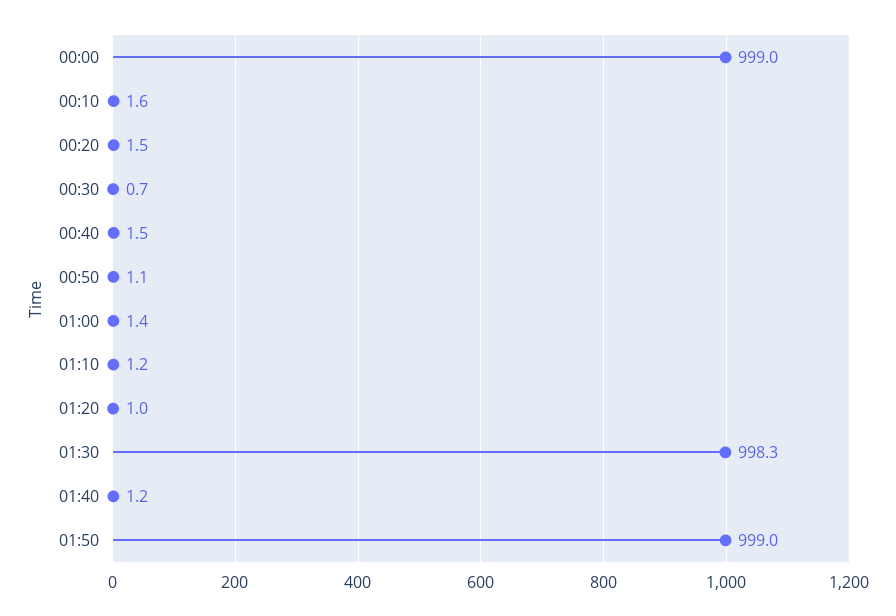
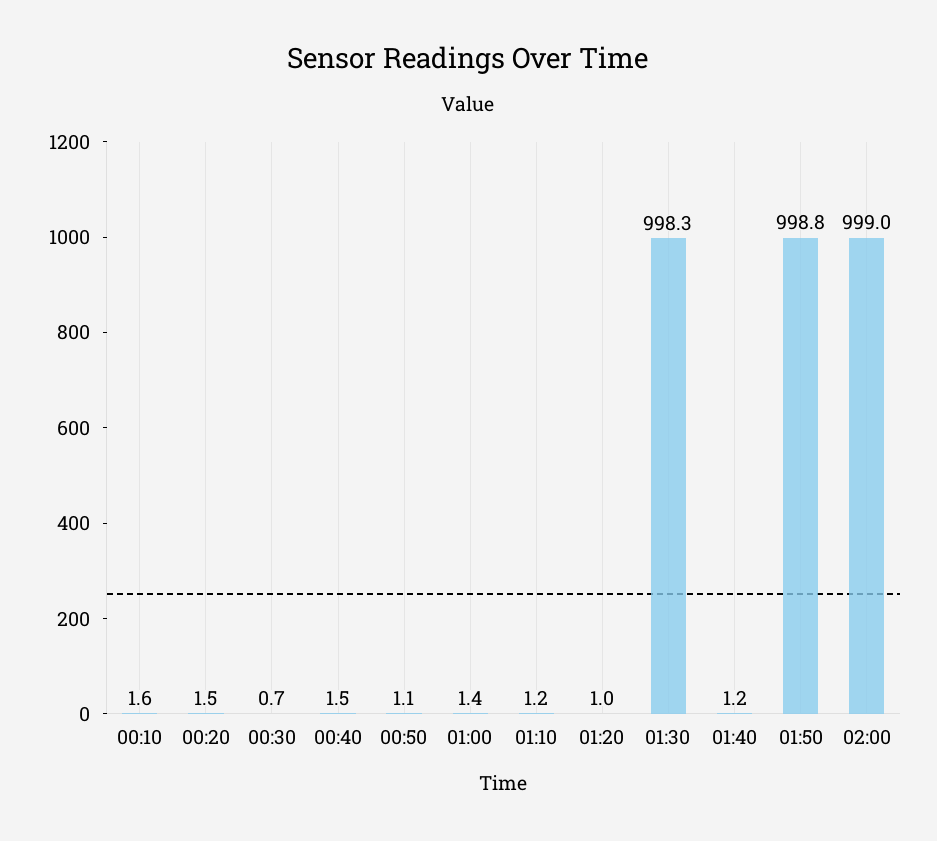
00:00: 999 -> none
01:50: 999 -> 998.8
02:00: none -> 999

